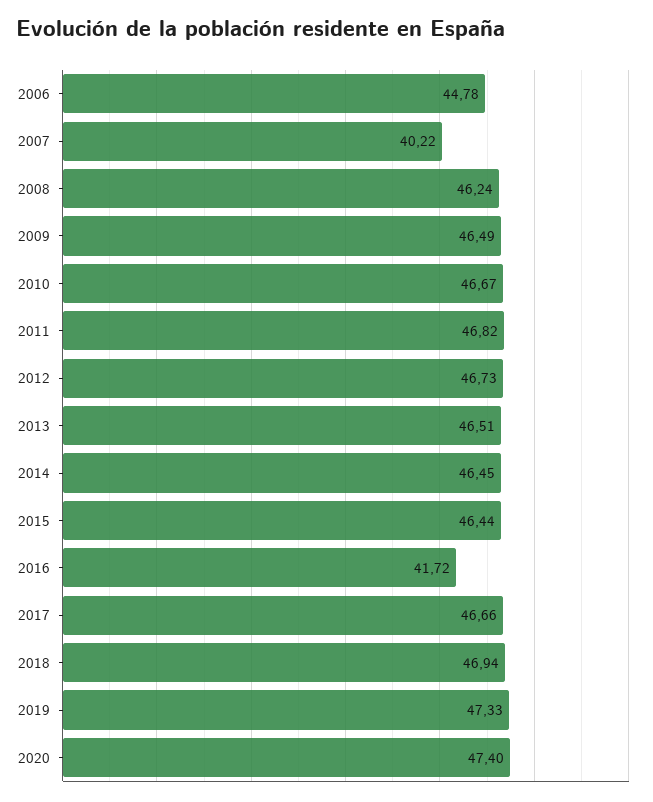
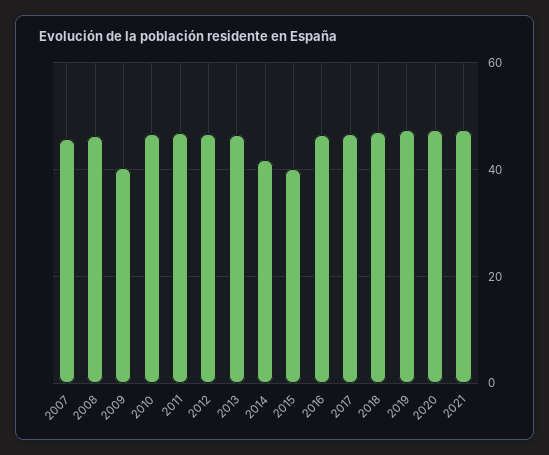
2006: 44.78 -> none
2007: 40.22 -> 46
2009: 46.49 -> 40
2014: 46.45 -> 42
2015: 46.44 -> 40
2016: 41.72 -> 46
2021: none -> 48

